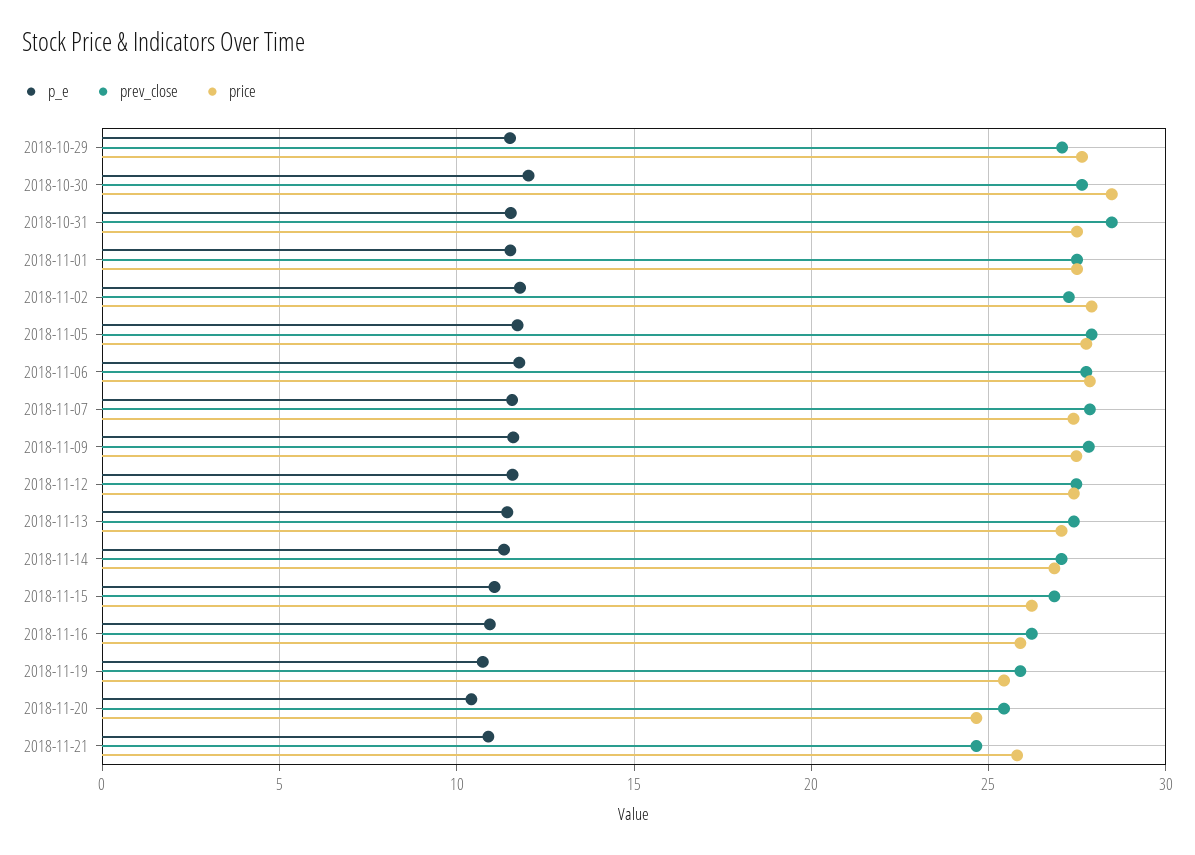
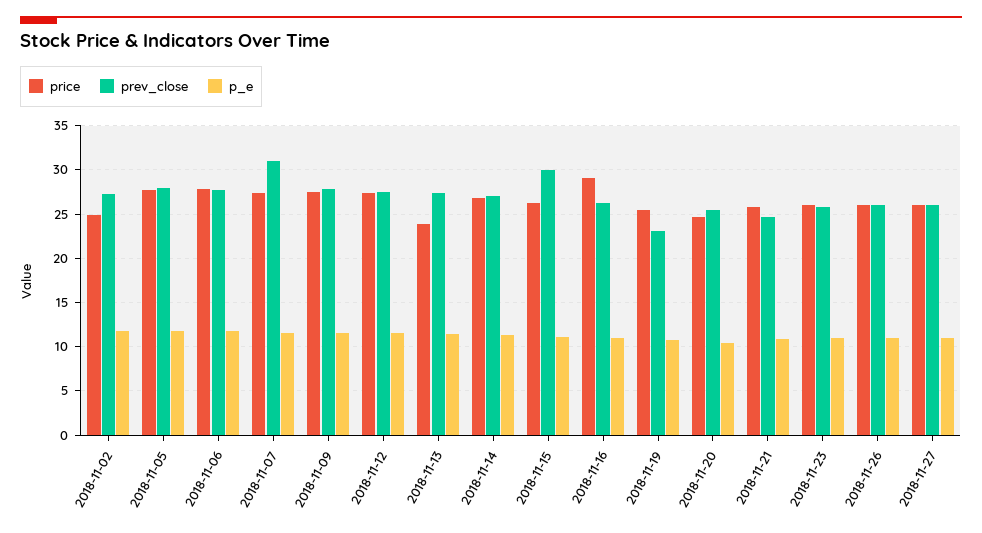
p_e, 2018-10-29: 11.5 -> none
prev_close, 2018-10-29: 27 -> none
price, 2018-10-29: 27.5 -> none
p_e, 2018-10-30: 12 -> none
prev_close, 2018-10-30: 27.5 -> none
price, 2018-10-30: 28.5 -> none
p_e, 2018-10-31: 11.5 -> none
prev_close, 2018-10-31: 28.5 -> none
price, 2018-10-31: 27.5 -> none
p_e, 2018-11-01: 11.5 -> none
prev_close, 2018-11-01: 27.5 -> none
price, 2018-11-01: 27.5 -> none
price, 2018-11-02: 28 -> 25
prev_close, 2018-11-07: 28 -> 31
price, 2018-11-13: 27 -> 24
prev_close, 2018-11-15: 27 -> 30
price, 2018-11-16: 26 -> 29
prev_close, 2018-11-19: 26 -> 23
price, 2018-11-23: none -> 26
prev_close, 2018-11-23: none -> 26
p_e, 2018-11-23: none -> 11
price, 2018-11-26: none -> 26
prev_close, 2018-11-26: none -> 26
p_e, 2018-11-26: none -> 11
price, 2018-11-27: none -> 26
prev_close, 2018-11-27: none -> 26
p_e, 2018-11-27: none -> 11

